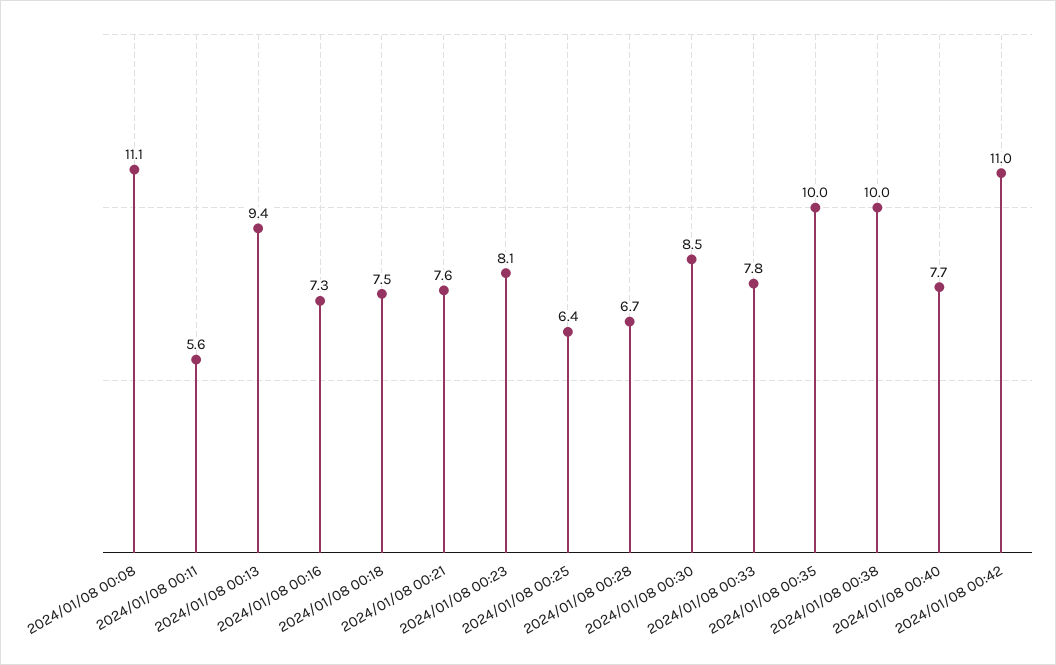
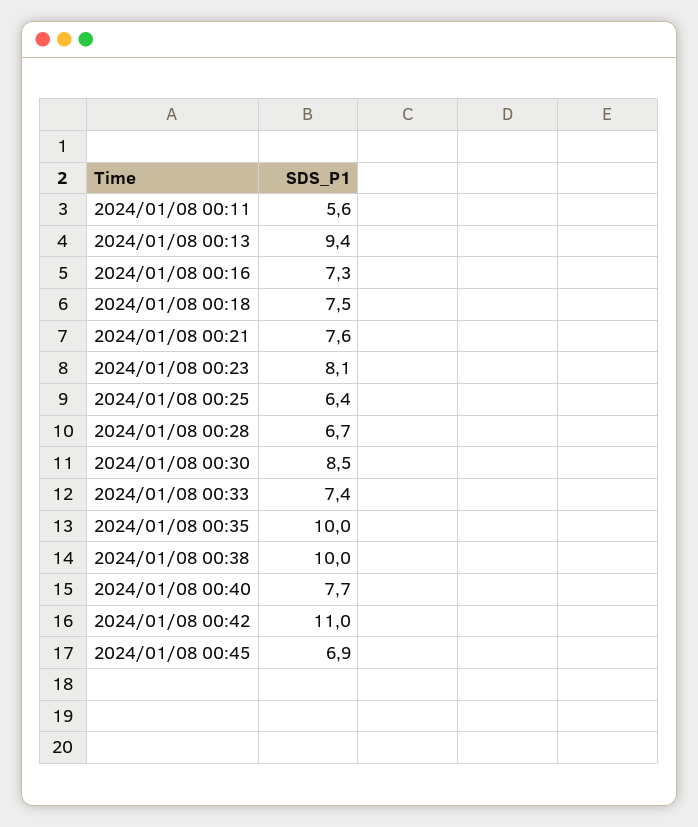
2024/01/08 00:08: 11.1 -> none
2024/01/08 00:33: 7.8 -> 7.4
2024/01/08 00:45: none -> 6.9

